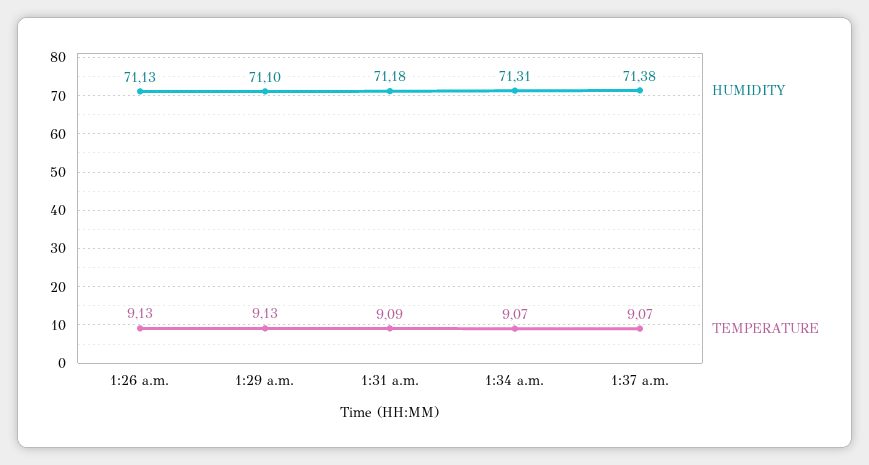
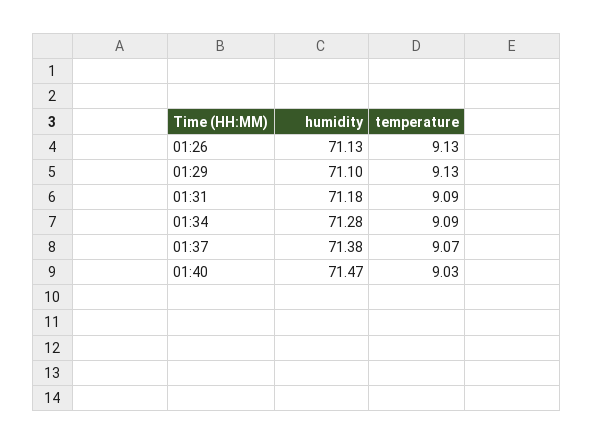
HUMIDITY, 1:34 a.m.: 71.31 -> 71.28
TEMPERATURE, 1:34 a.m.: 9.07 -> 9.09
HUMIDITY, 01:40: none -> 71.47
TEMPERATURE, 01:40: none -> 9.03

